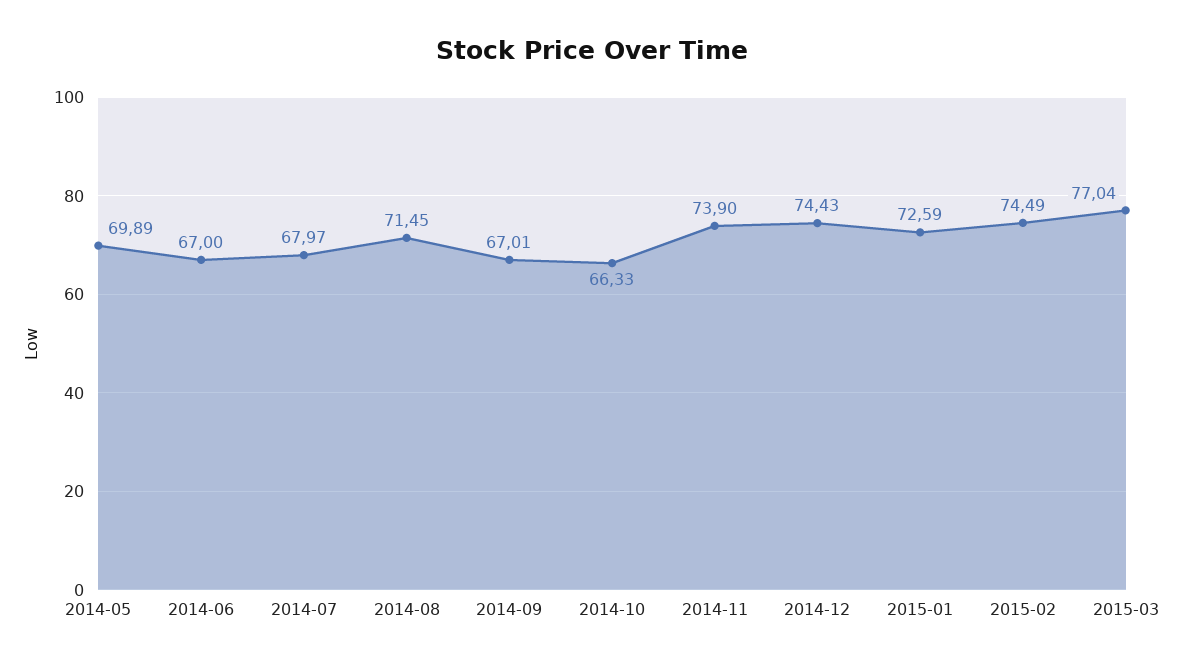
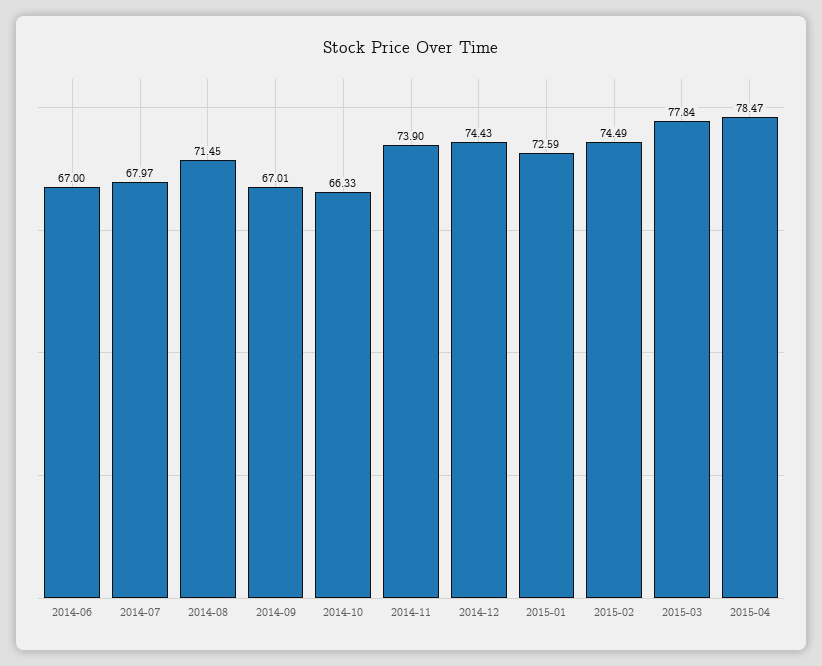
2014-05: 69.89 -> none
2015-03: 77.04 -> 77.84
2015-04: none -> 78.47

